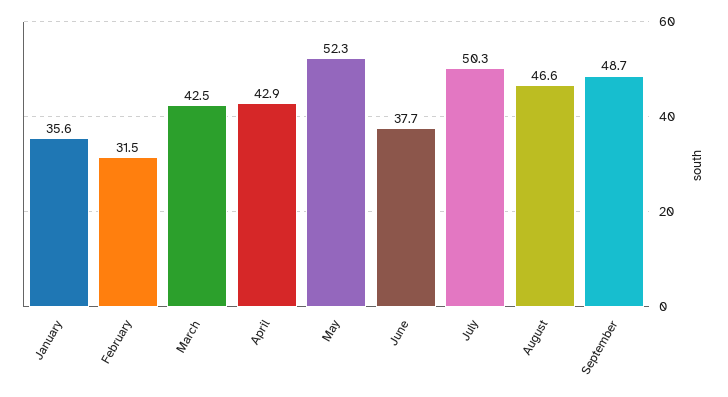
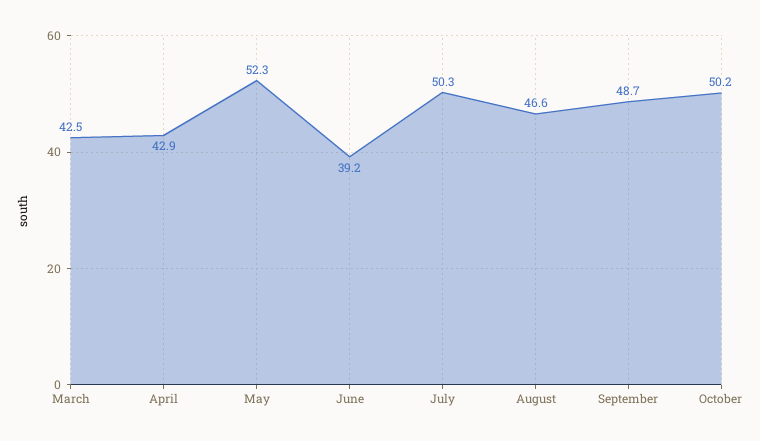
January: 35.6 -> none
February: 31.5 -> none
June: 37.7 -> 39.2
October: none -> 50.2

